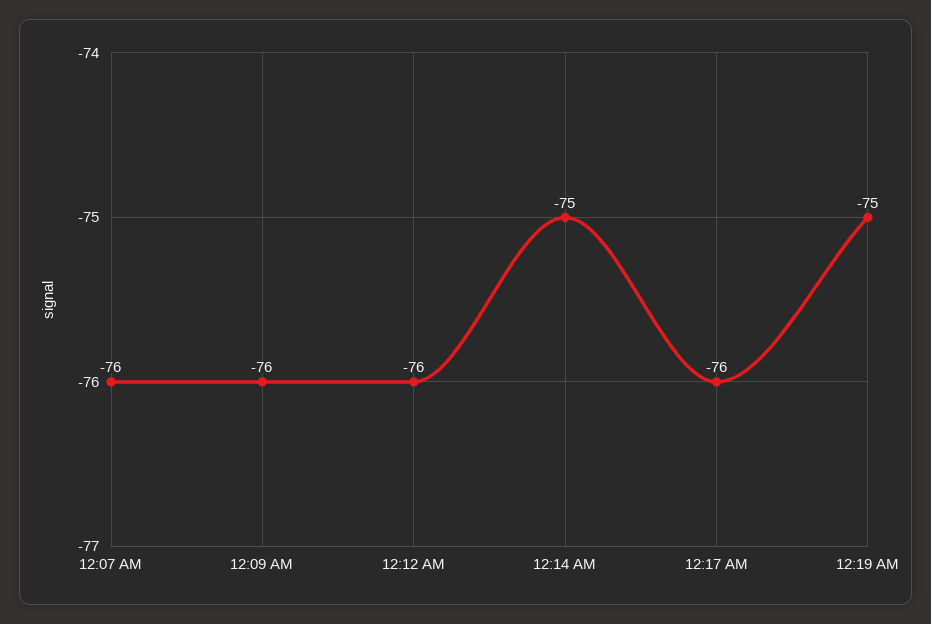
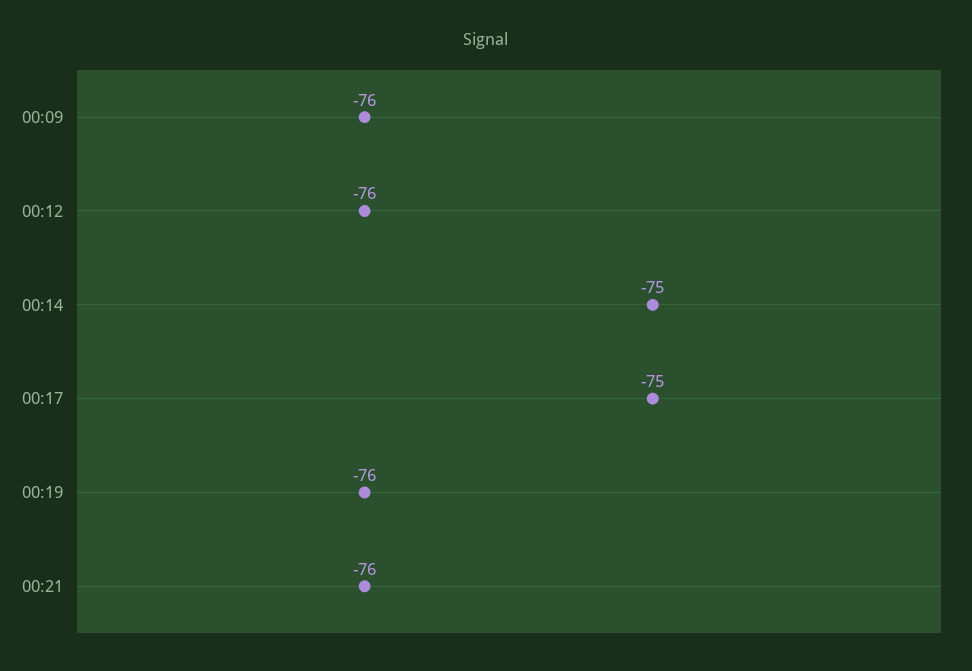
12:07 AM: -76 -> none
12:17 AM: -76 -> -75
12:19 AM: -75 -> -76
00:21: none -> -76

